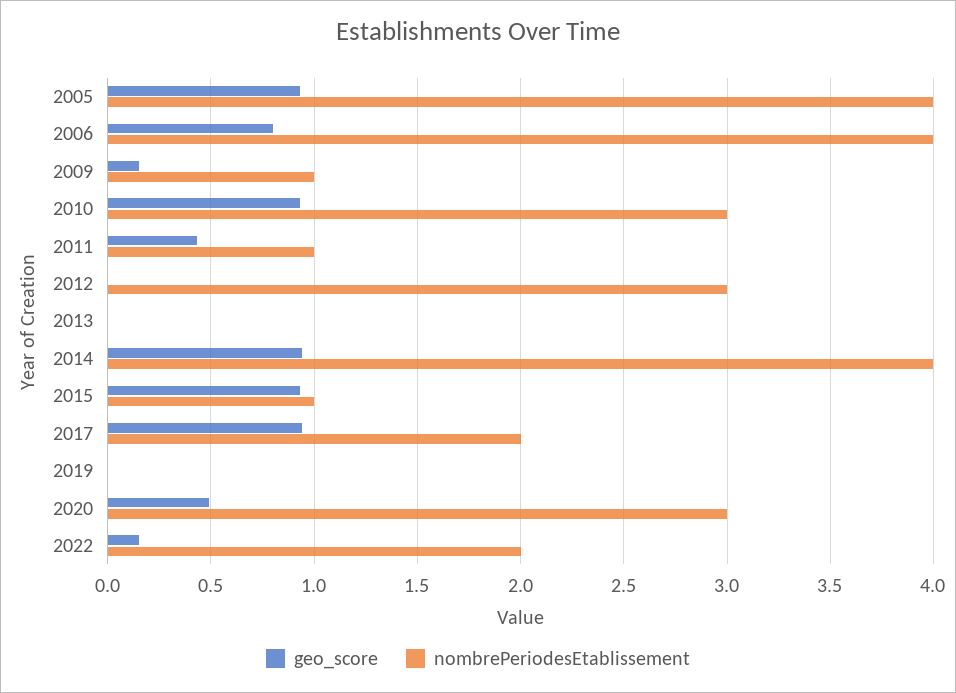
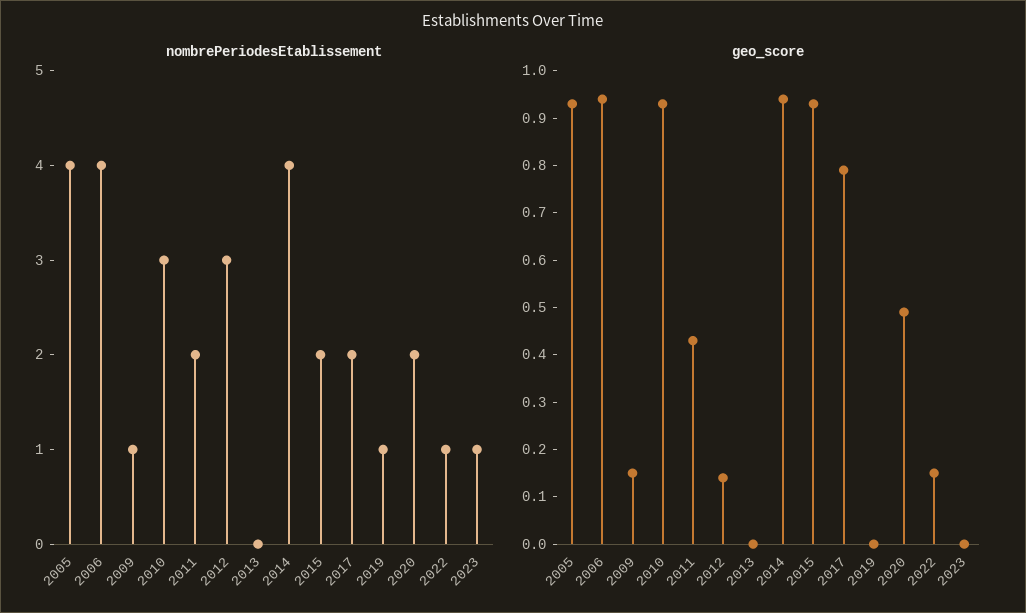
geo_score, 2006: 0.8 -> 0.95
nombrePeriodesEtablissement, 2011: 1 -> 2
geo_score, 2012: 0 -> 0.15
nombrePeriodesEtablissement, 2015: 1 -> 2
geo_score, 2017: 0.95 -> 0.8
nombrePeriodesEtablissement, 2019: 0 -> 1
nombrePeriodesEtablissement, 2020: 3 -> 2
nombrePeriodesEtablissement, 2022: 2 -> 1
nombrePeriodesEtablissement, 2023: none -> 1
geo_score, 2023: none -> 0

